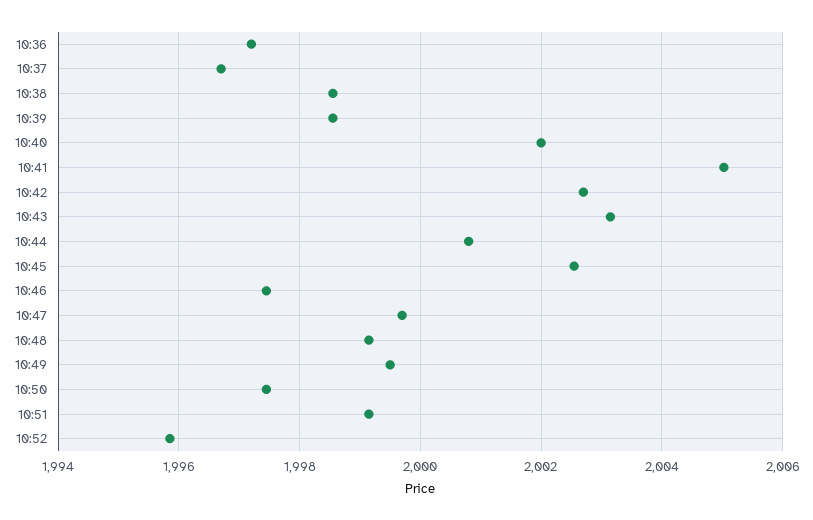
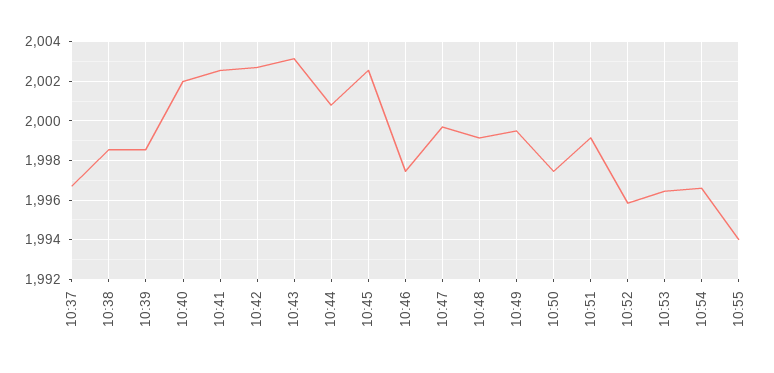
10:36: 1997.2 -> none
10:41: 2005 -> 2002.5
10:53: none -> 1996.5
10:54: none -> 1996.5
10:55: none -> 1994

